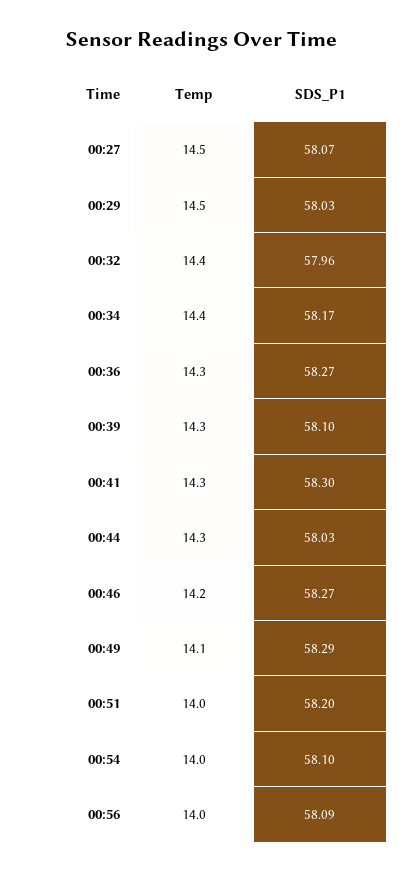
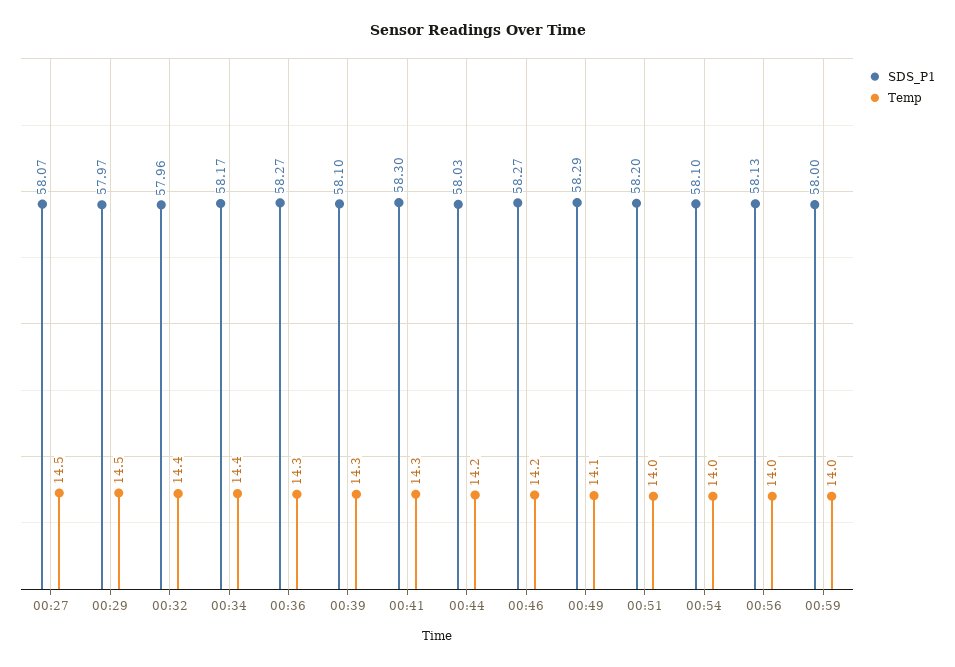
SDS_P1, 00:29: 58.03 -> 57.97
Temp, 00:44: 14.3 -> 14.2
SDS_P1, 00:56: 58.09 -> 58.13
SDS_P1, 00:59: none -> 58
Temp, 00:59: none -> 14

